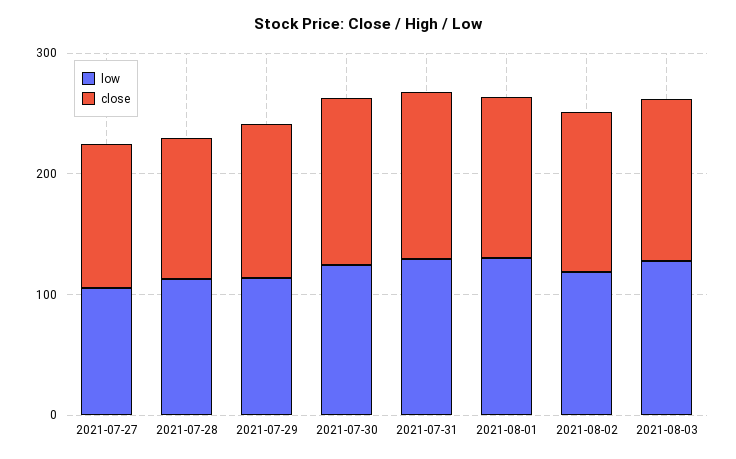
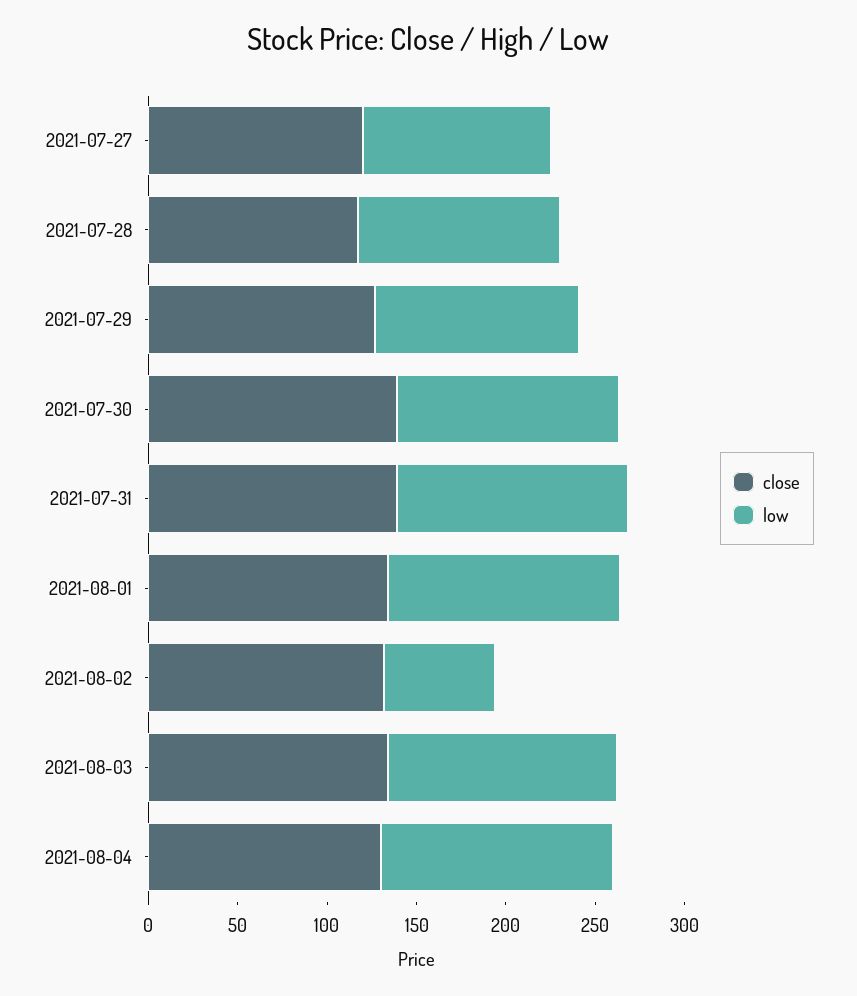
low, 2021-08-02: 120 -> 60
close, 2021-08-04: none -> 130
low, 2021-08-04: none -> 130

